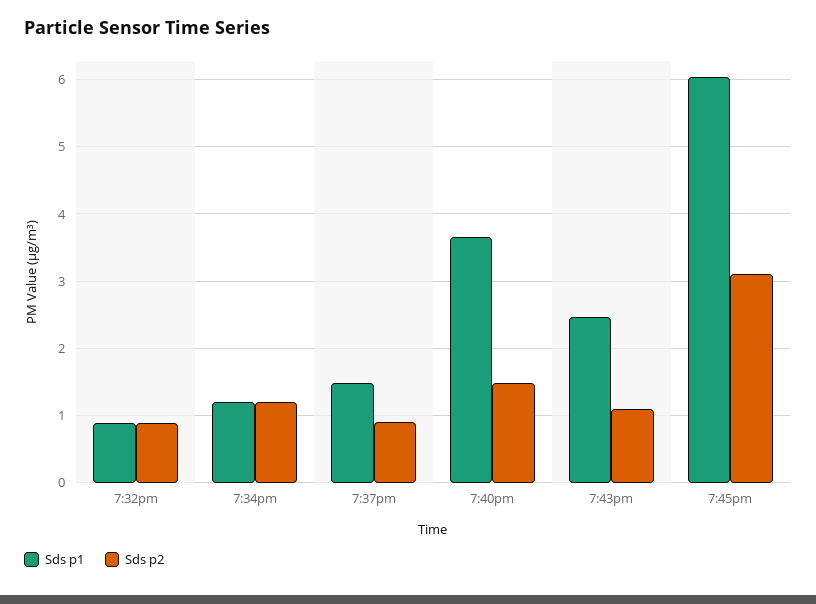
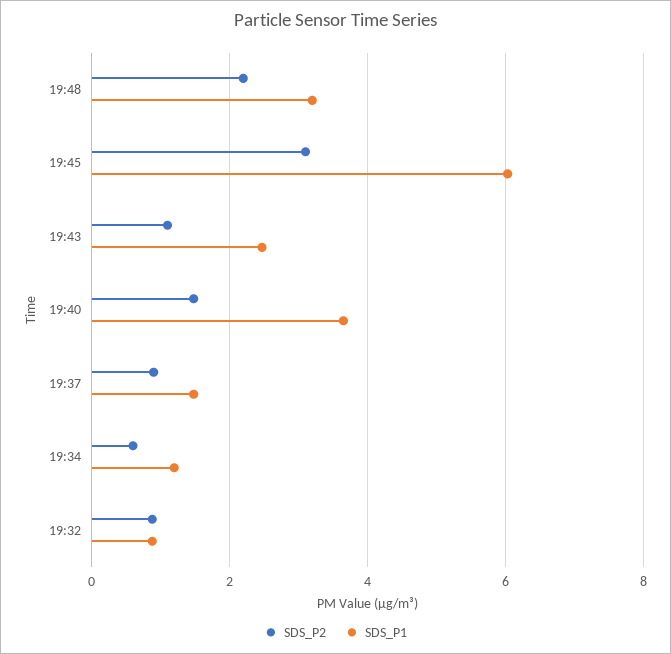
Sds p2, 7:34pm: 1.2 -> 0.6
Sds p2, 19:48: none -> 2.2
Sds p1, 19:48: none -> 3.2

